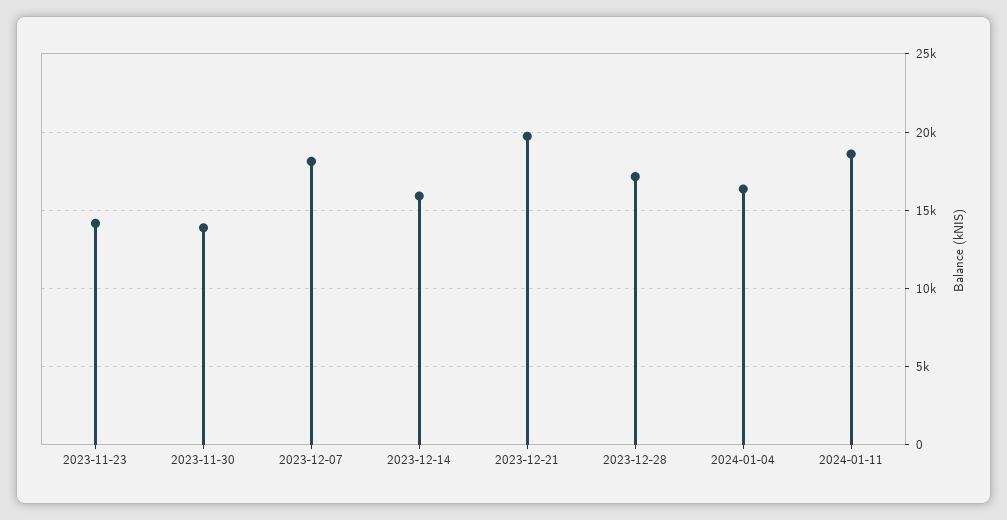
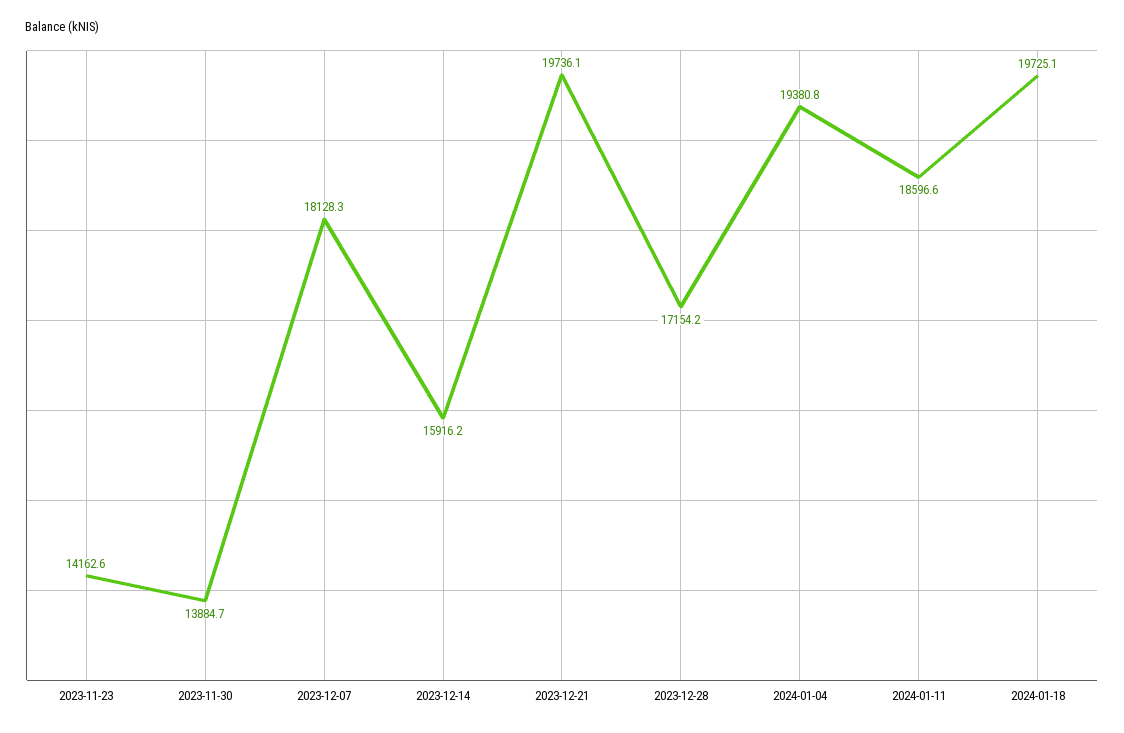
2024-01-04: 16500 -> 19380.8
2024-01-18: none -> 19725.1

